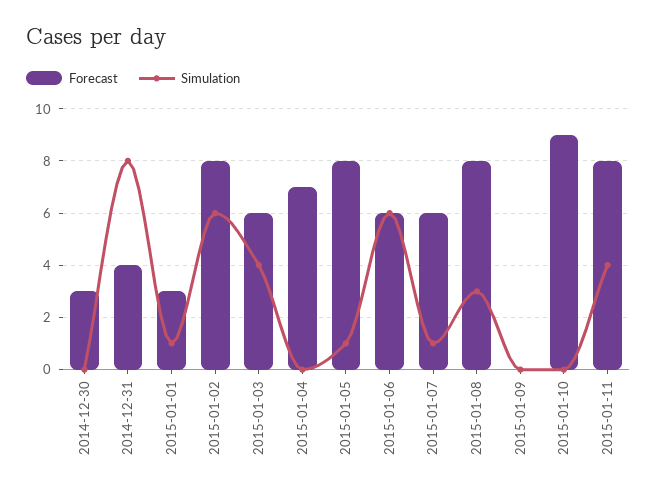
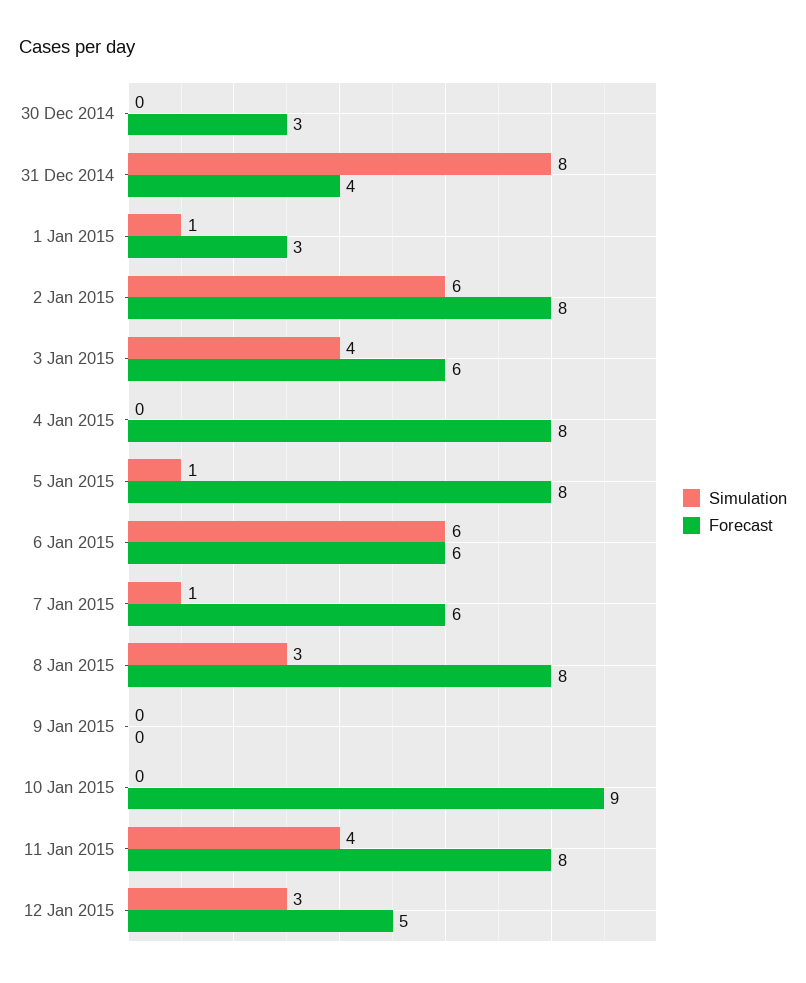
Forecast, 2015-01-04: 7 -> 8
Simulation, 12 Jan 2015: none -> 3
Forecast, 12 Jan 2015: none -> 5

